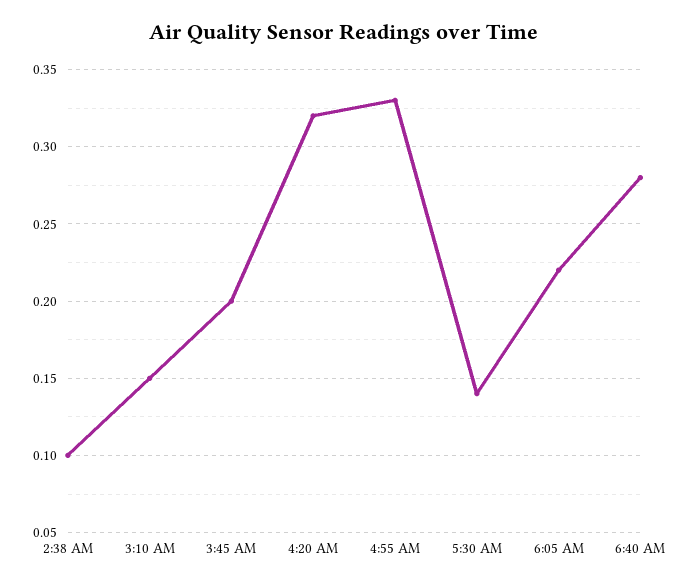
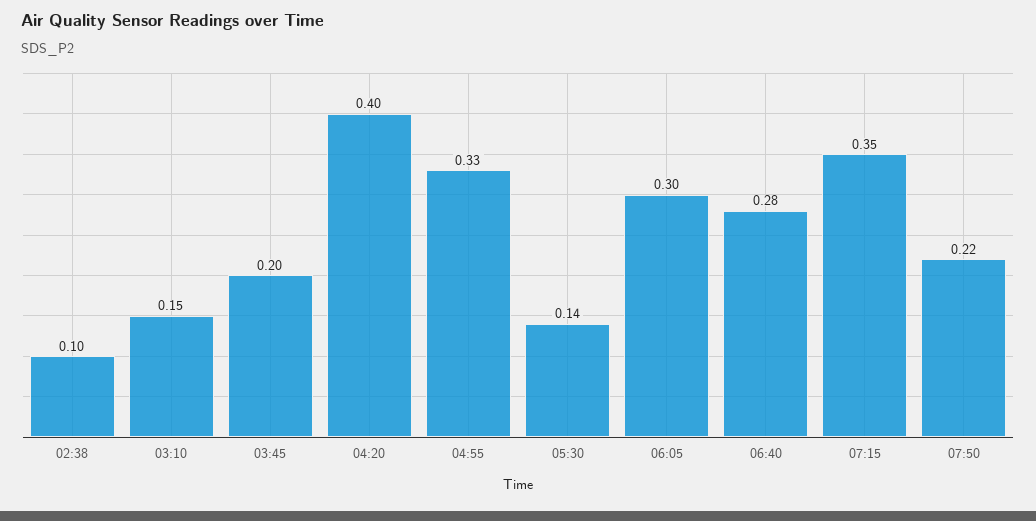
4:20 AM: 0.32 -> 0.4
6:05 AM: 0.22 -> 0.3
07:15: none -> 0.35
07:50: none -> 0.22

